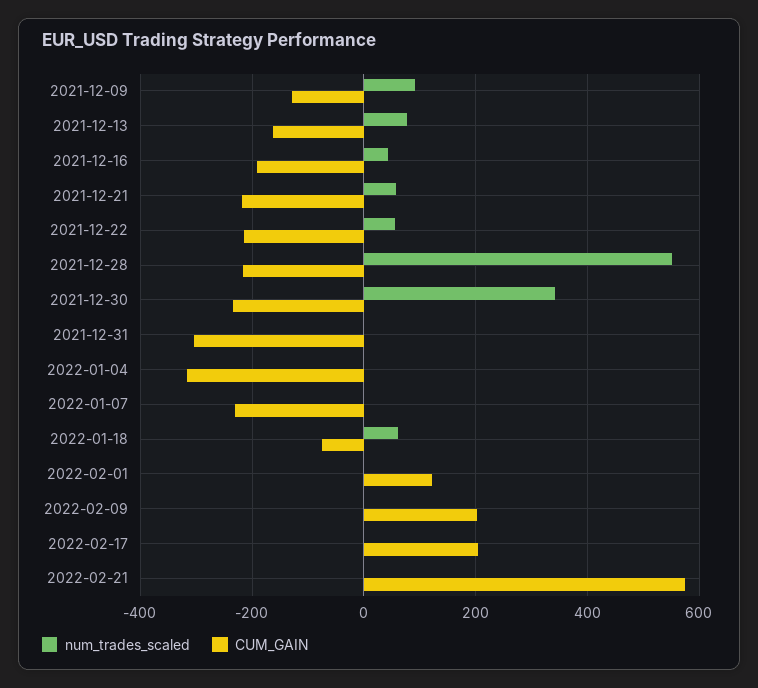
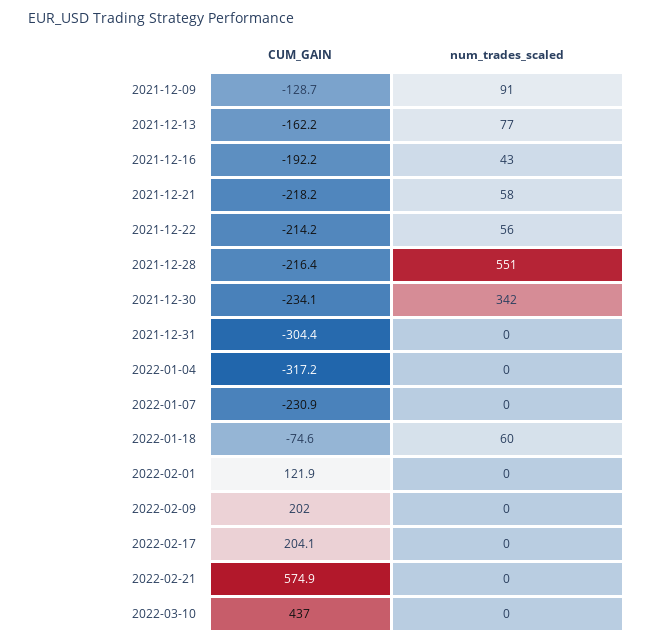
CUM_GAIN, 2022-03-10: none -> 437
num_trades_scaled, 2022-03-10: none -> 0

